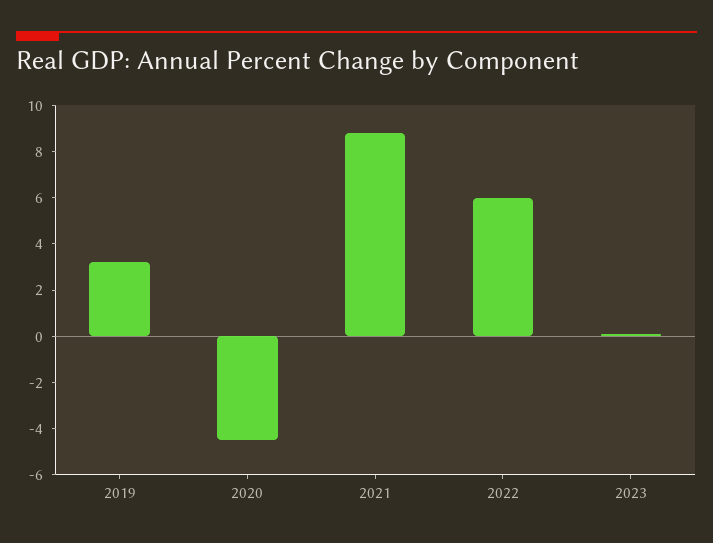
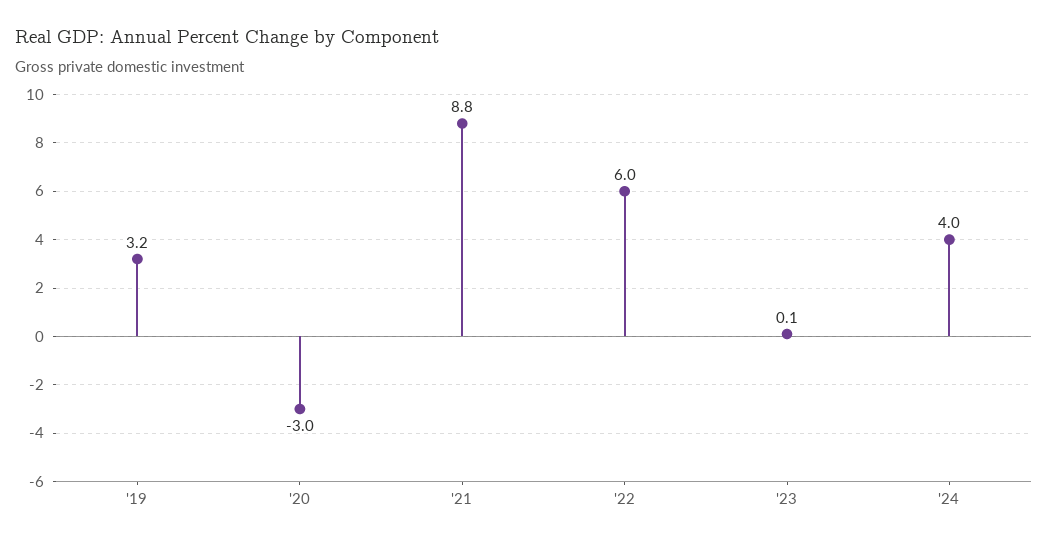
2020: -4.5 -> -3
'24: none -> 4

